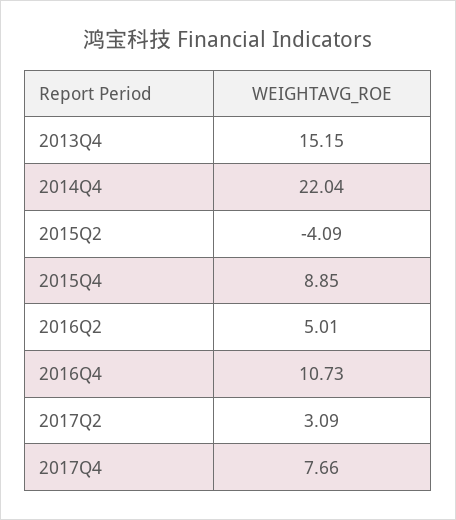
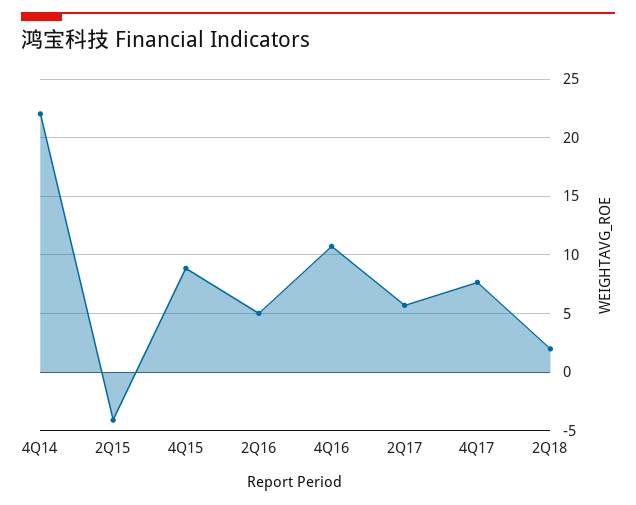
2013Q4: 15.15 -> none
2017Q2: 3.09 -> 6
2Q18: none -> 2

